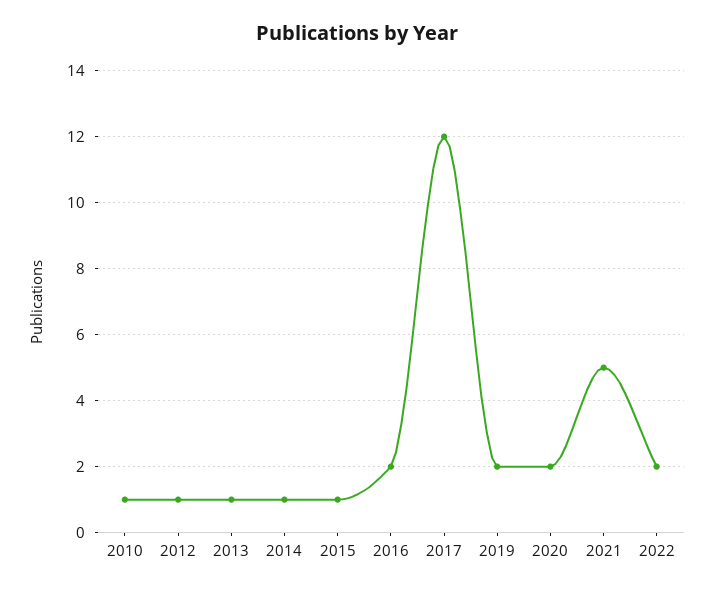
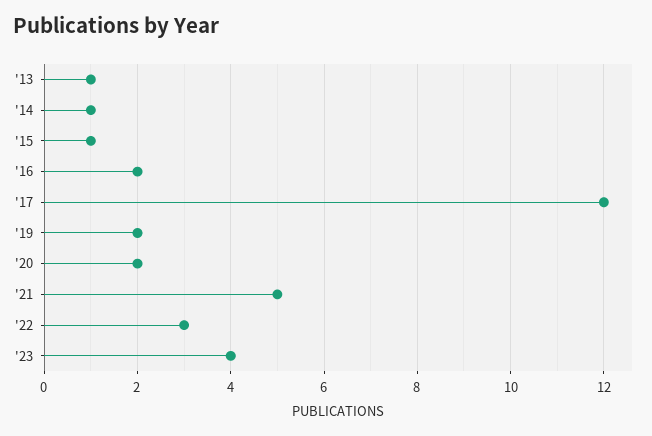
2010: 1 -> none
2012: 1 -> none
2022: 2 -> 3
'23: none -> 4

